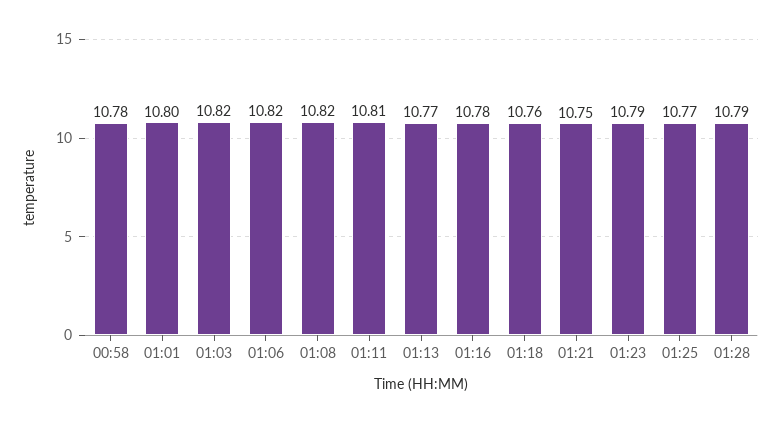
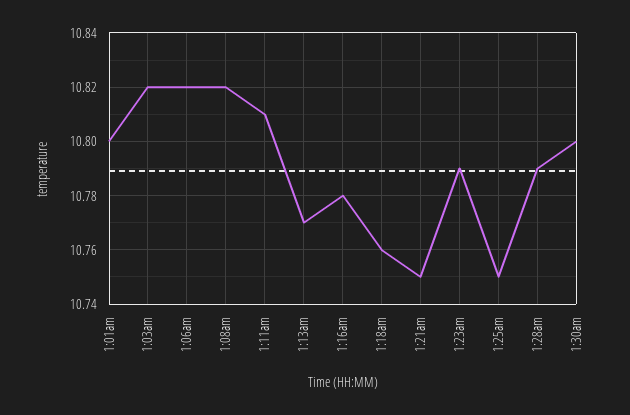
00:58: 10.78 -> none
01:25: 10.77 -> 10.75
1:30am: none -> 10.8

